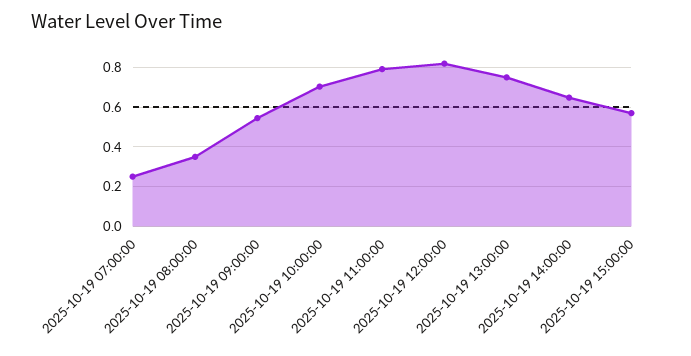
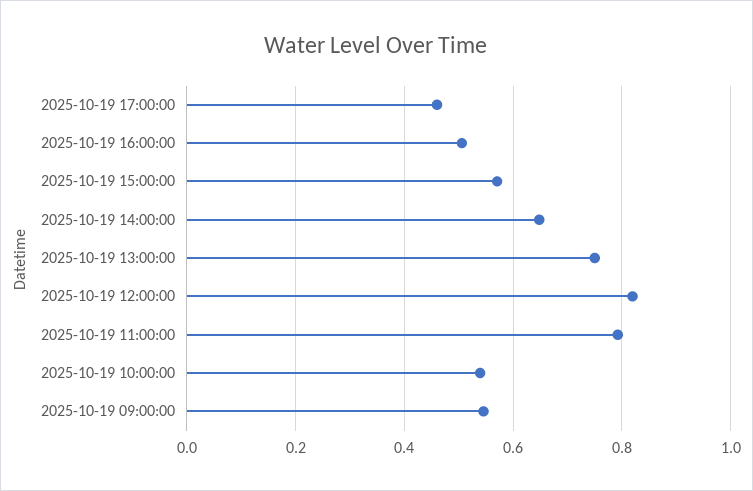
2025-10-19 07:00:00: 0.25 -> none
2025-10-19 08:00:00: 0.35 -> none
2025-10-19 10:00:00: 0.7 -> 0.54
2025-10-19 17:00:00: none -> 0.46
2025-10-19 16:00:00: none -> 0.5

